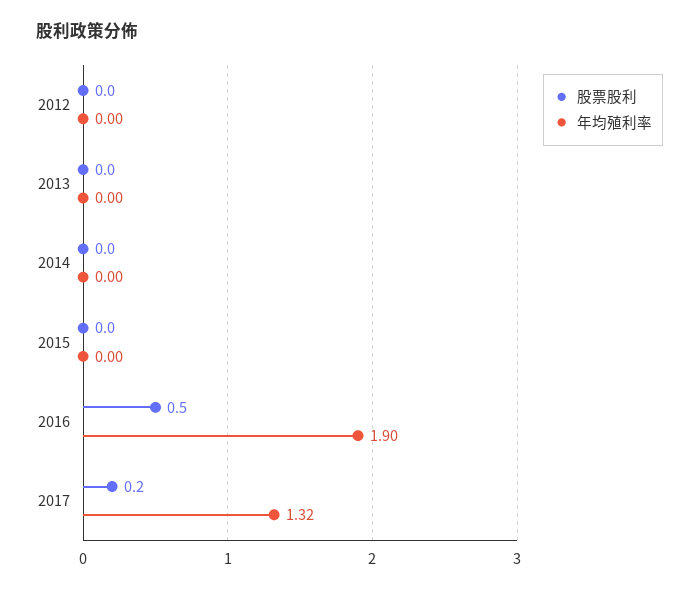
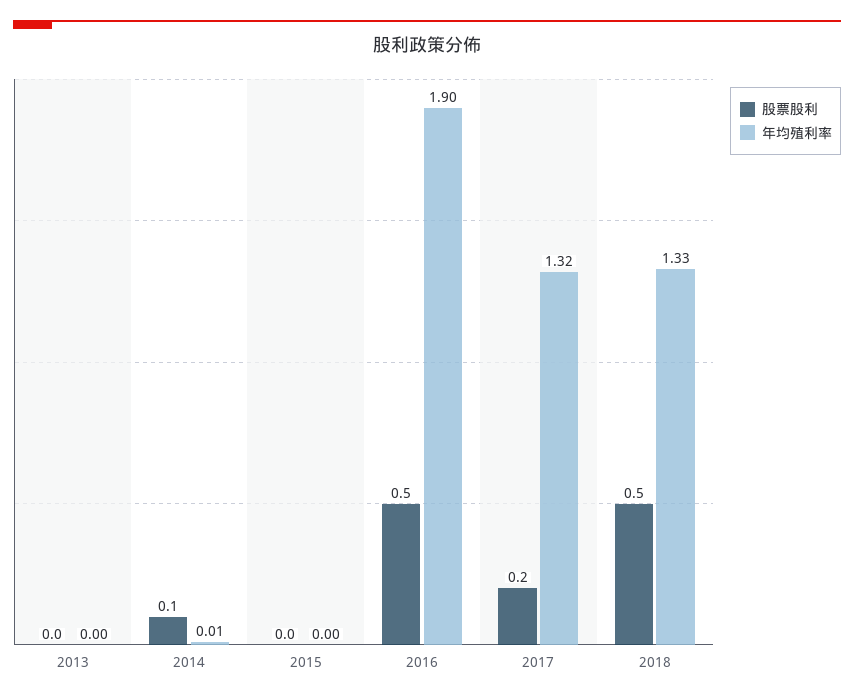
股票股利, 2012: 0 -> none
年均殖利率, 2012: 0 -> none
股票股利, 2014: 0 -> 0.1
年均殖利率, 2014: 0 -> 0.01
股票股利, 2018: none -> 0.5
年均殖利率, 2018: none -> 1.33

